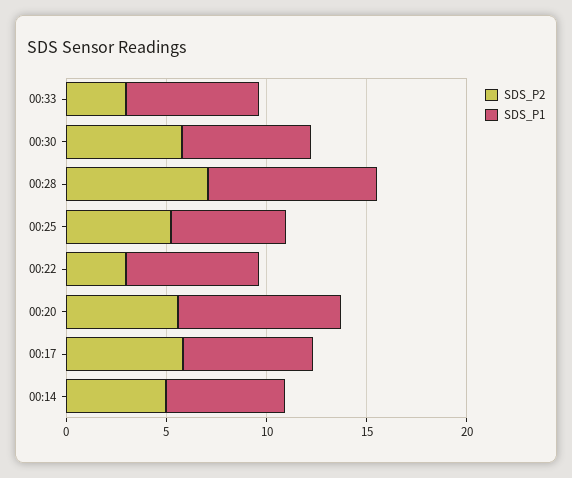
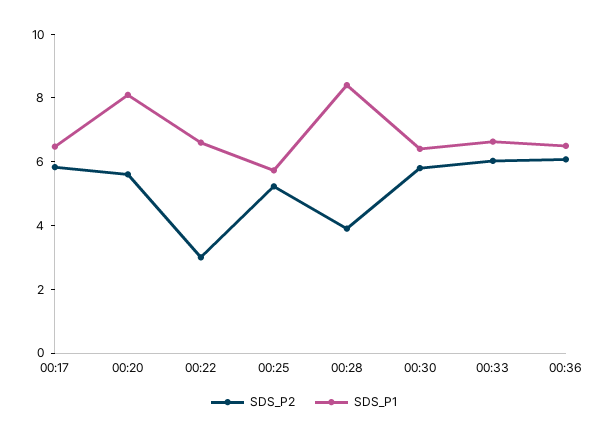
SDS_P2, 00:33: 3 -> 6
SDS_P2, 00:28: 7 -> 4
SDS_P2, 00:14: 5 -> none
SDS_P1, 00:14: 6 -> none
SDS_P2, 00:36: none -> 6
SDS_P1, 00:36: none -> 6.5

